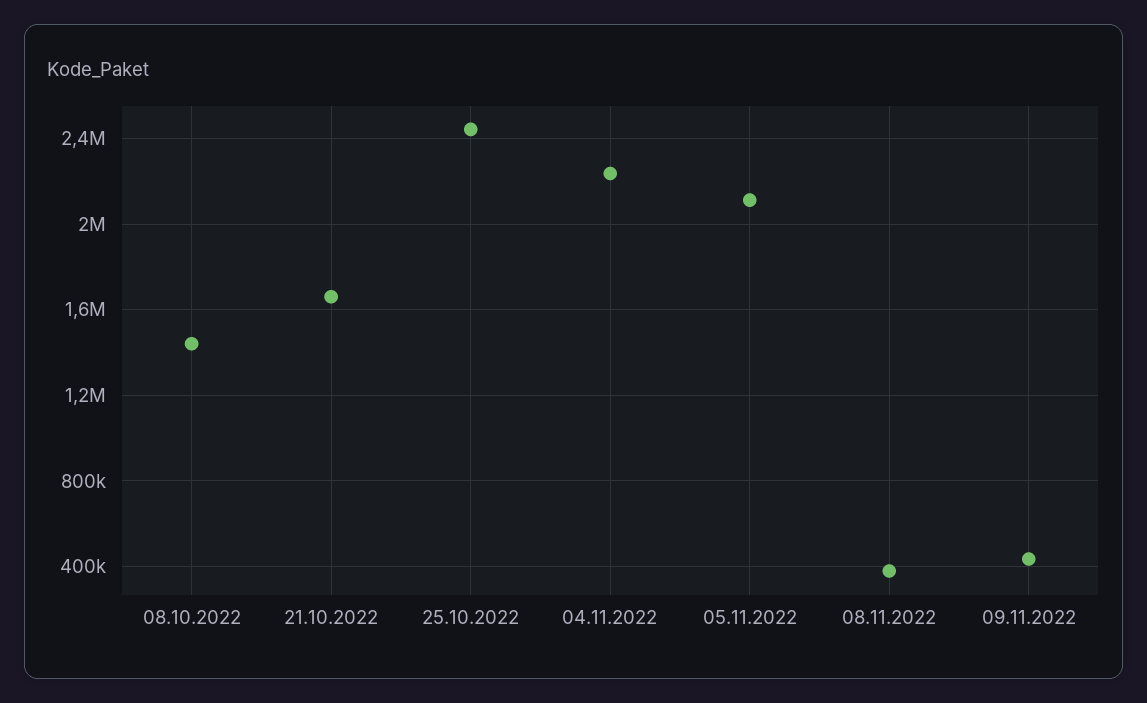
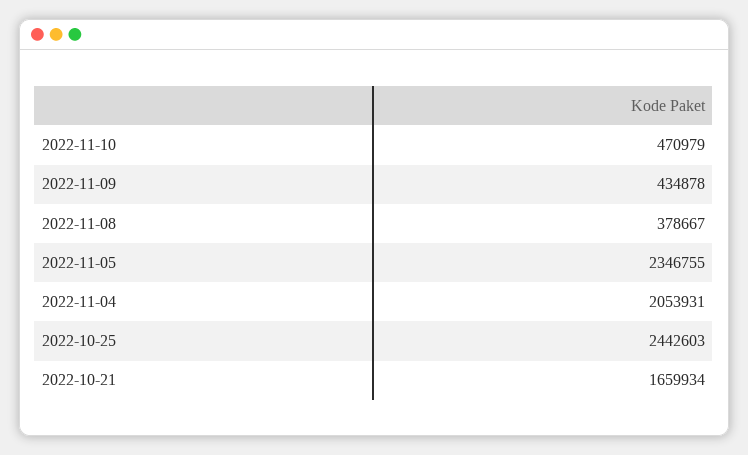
08.10.2022: 1450000 -> none
04.11.2022: 2250000 -> 2053931
05.11.2022: 2100000 -> 2346755
2022-11-10: none -> 470979

